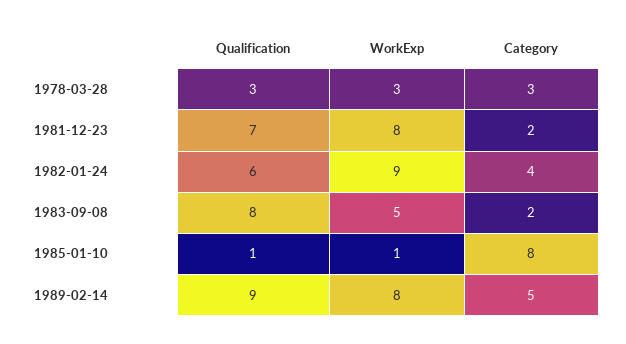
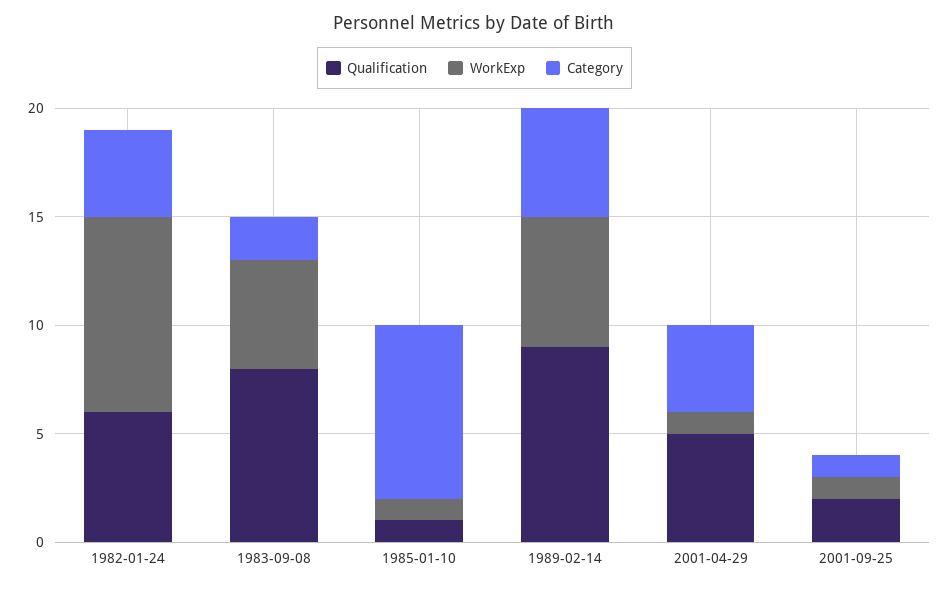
Qualification, 1978-03-28: 3 -> none
WorkExp, 1978-03-28: 3 -> none
Category, 1978-03-28: 3 -> none
Qualification, 1981-12-23: 7 -> none
WorkExp, 1981-12-23: 8 -> none
Category, 1981-12-23: 2 -> none
WorkExp, 1989-02-14: 8 -> 6
Qualification, 2001-04-29: none -> 5
WorkExp, 2001-04-29: none -> 1
Category, 2001-04-29: none -> 4
Qualification, 2001-09-25: none -> 2
WorkExp, 2001-09-25: none -> 1
Category, 2001-09-25: none -> 1

